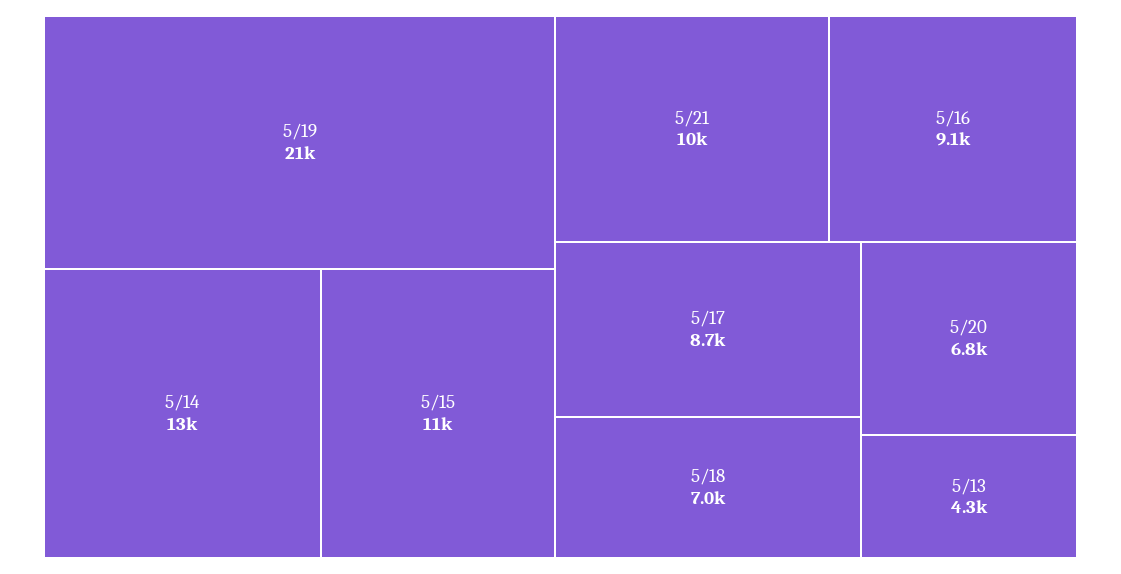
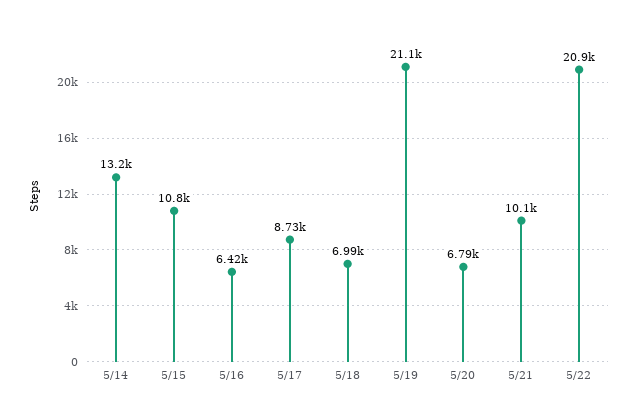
5/16: 9100 -> 6420
5/13: 4300 -> none
5/22: none -> 20900

